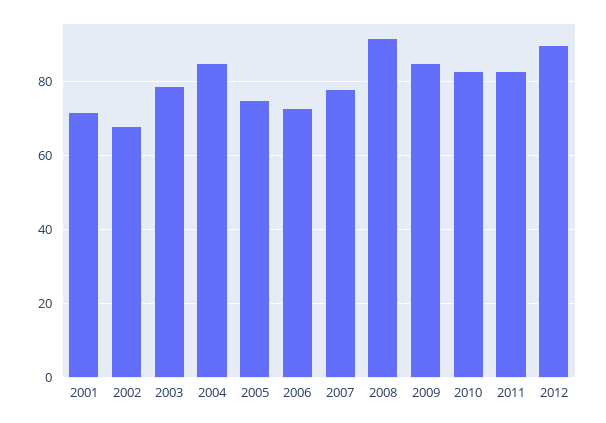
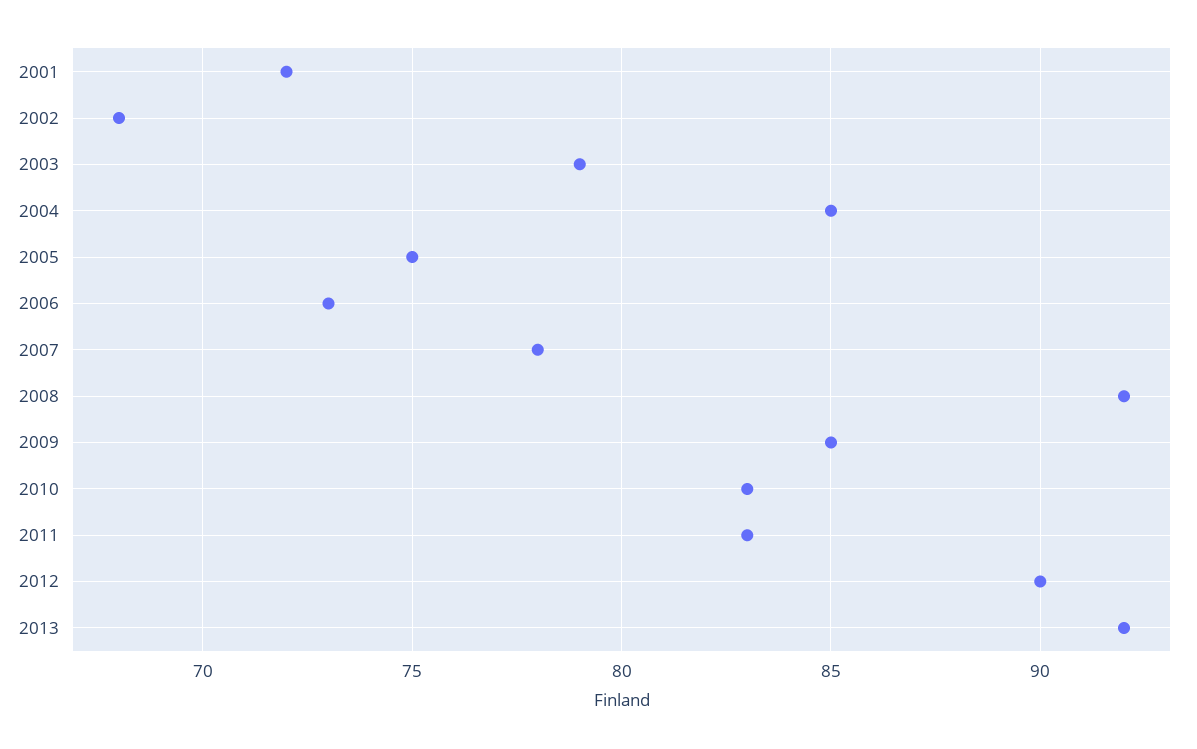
2013: none -> 92

